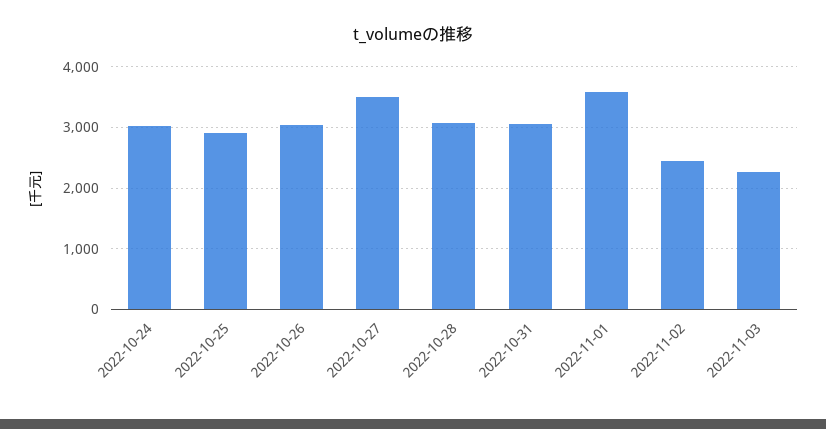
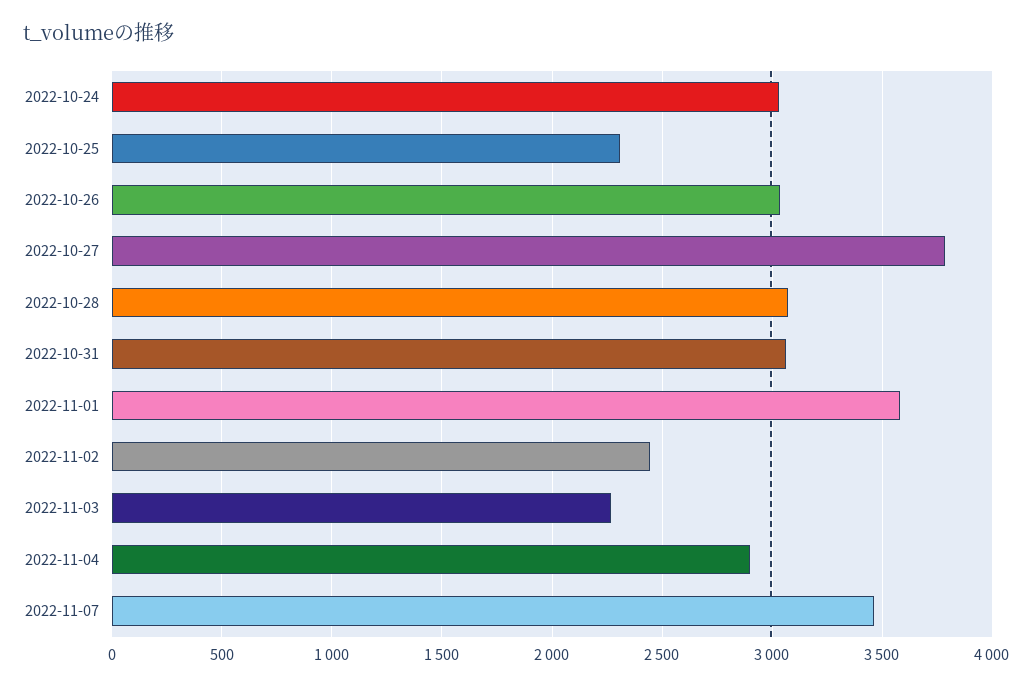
2022-10-25: 2900 -> 2300
2022-10-27: 3500 -> 3800
2022-11-04: none -> 2900
2022-11-07: none -> 3450

